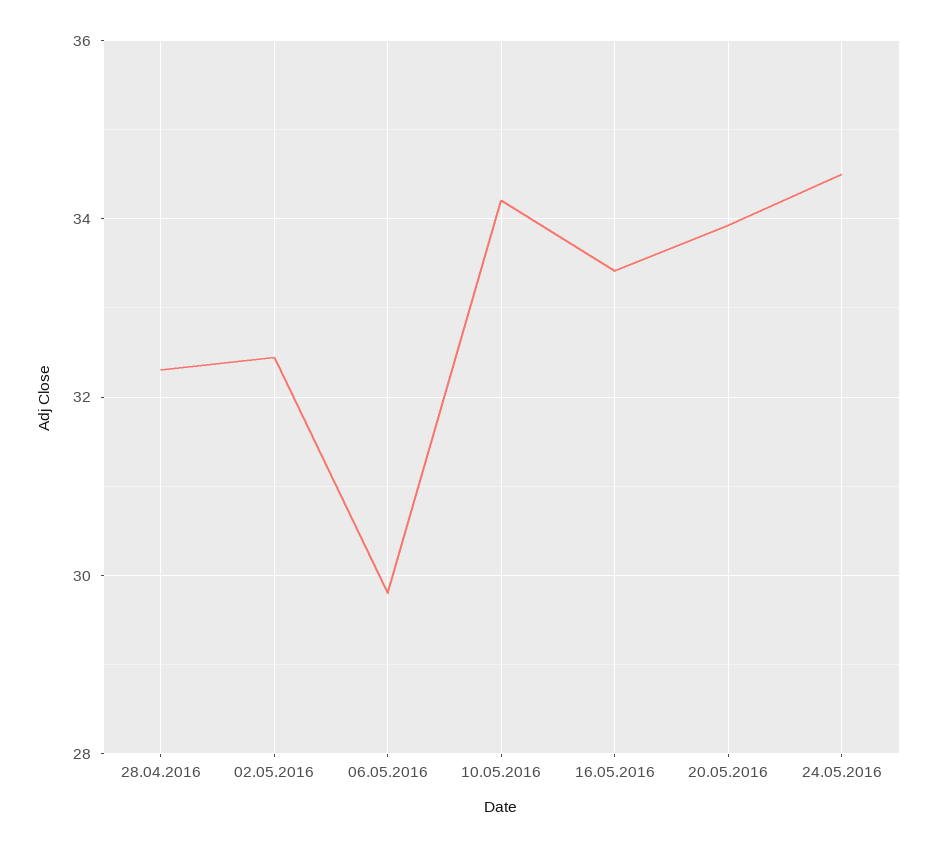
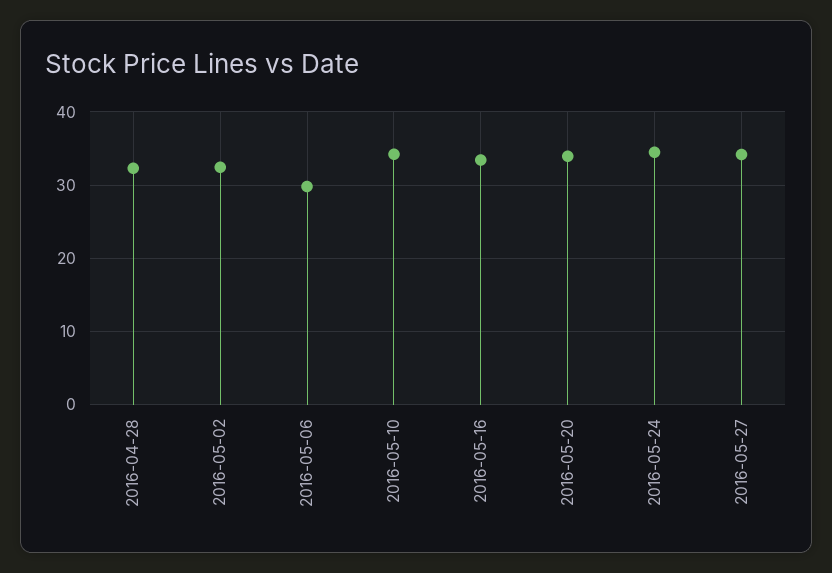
2016-05-27: none -> 34

